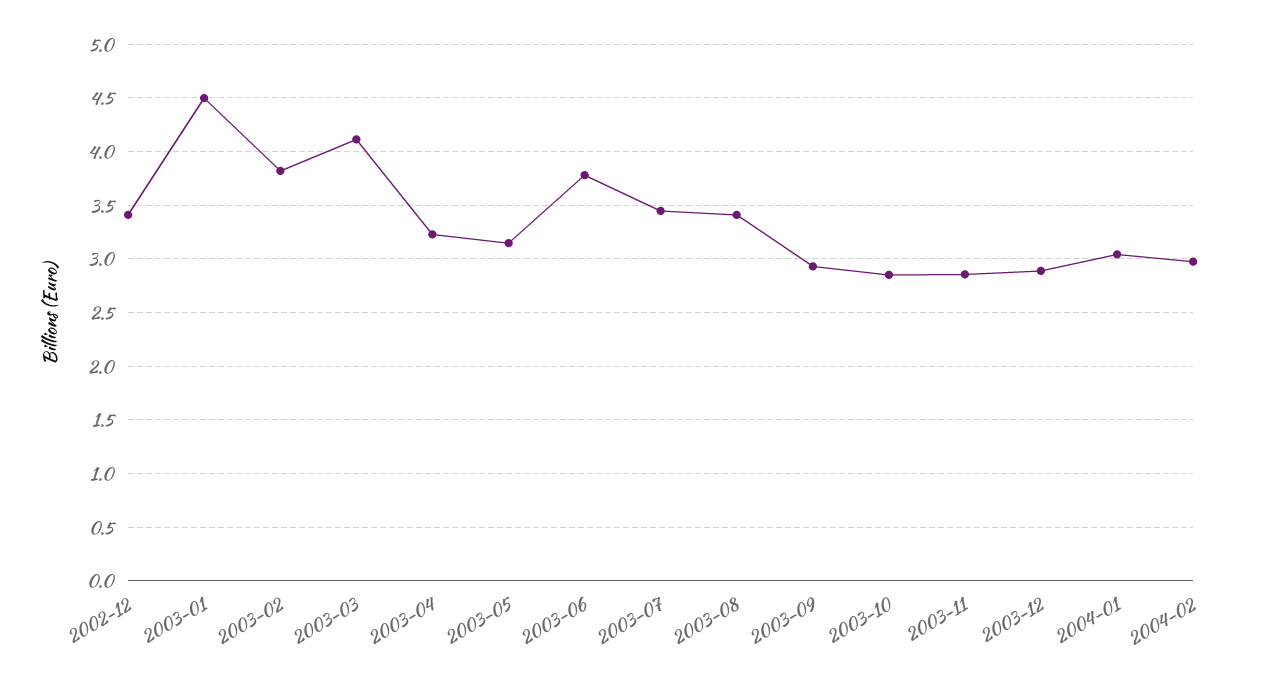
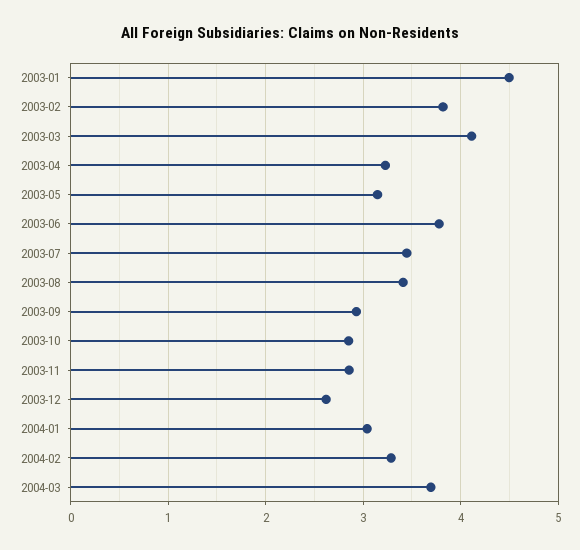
2002-12: 3.4 -> none
2003-12: 2.9 -> 2.6
2004-02: 3 -> 3.3
2004-03: none -> 3.7

